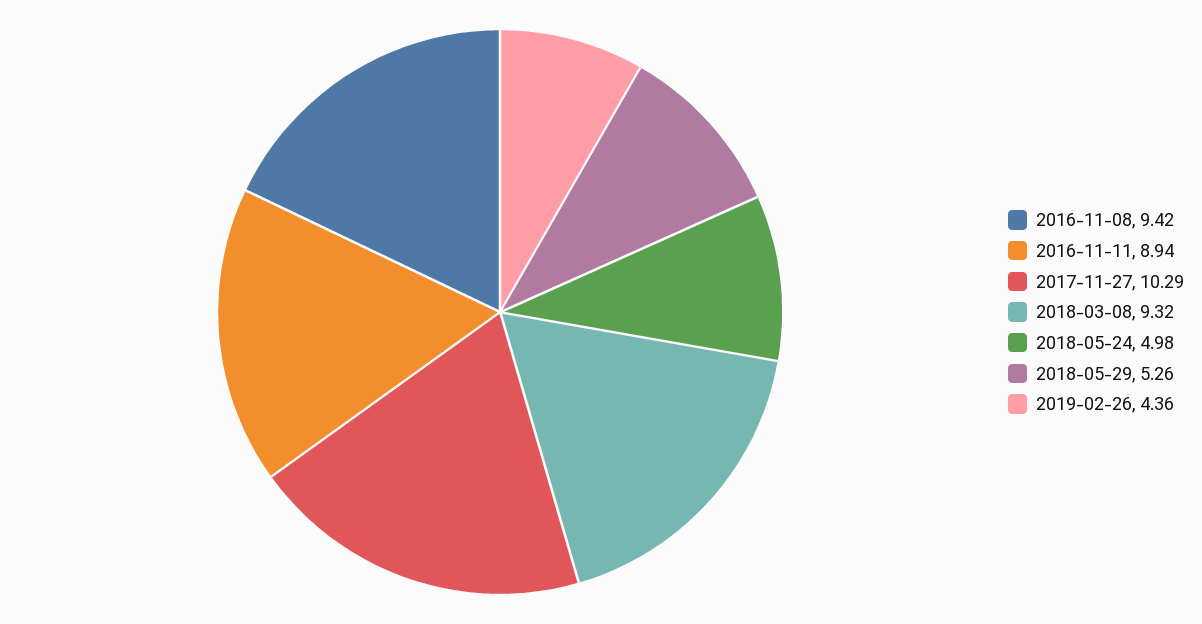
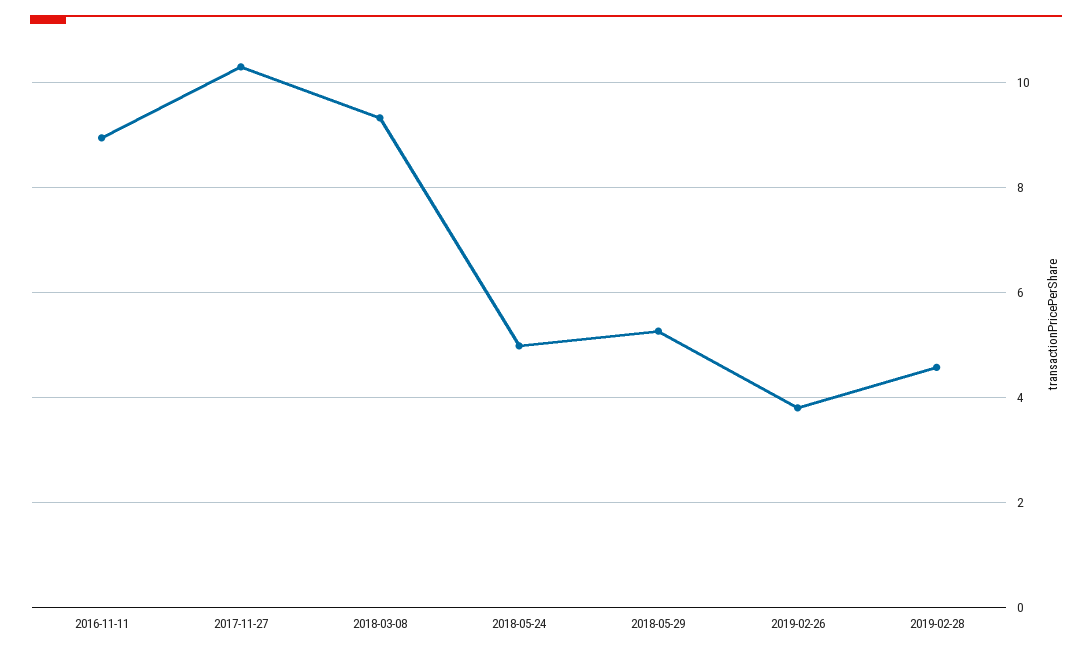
2016-11-08: 9.42 -> none
2019-02-26: 4.36 -> 3.8
2019-02-28: none -> 4.6

